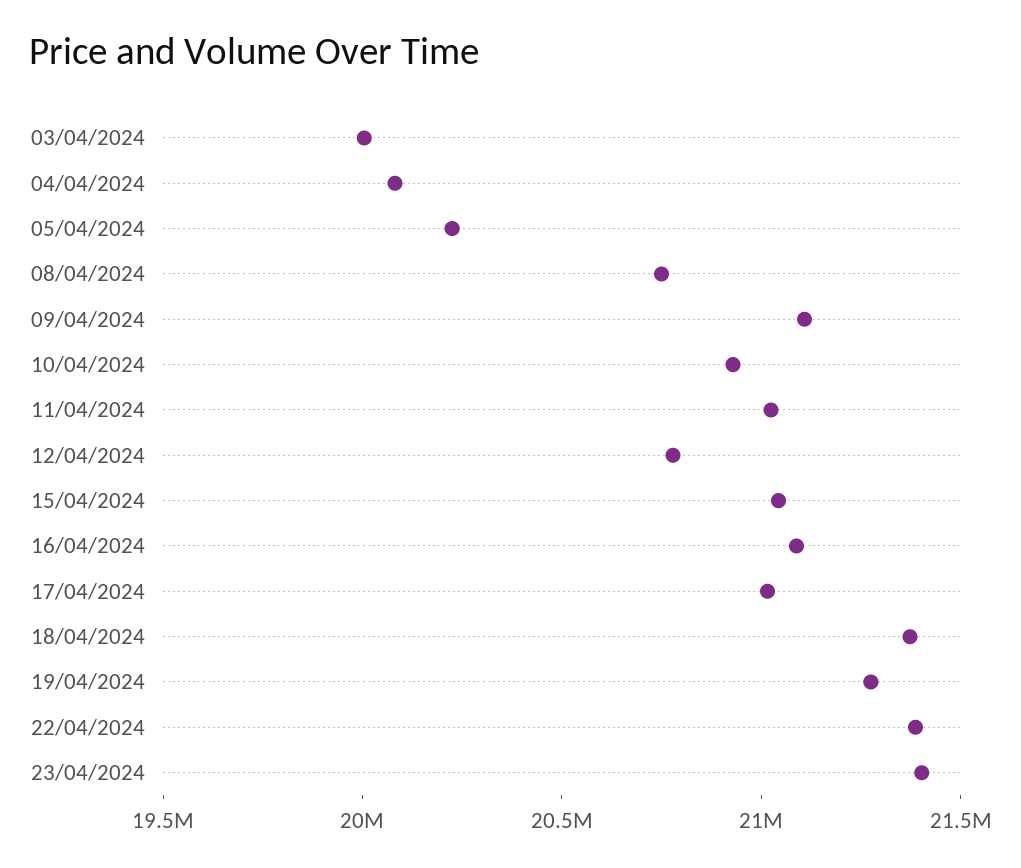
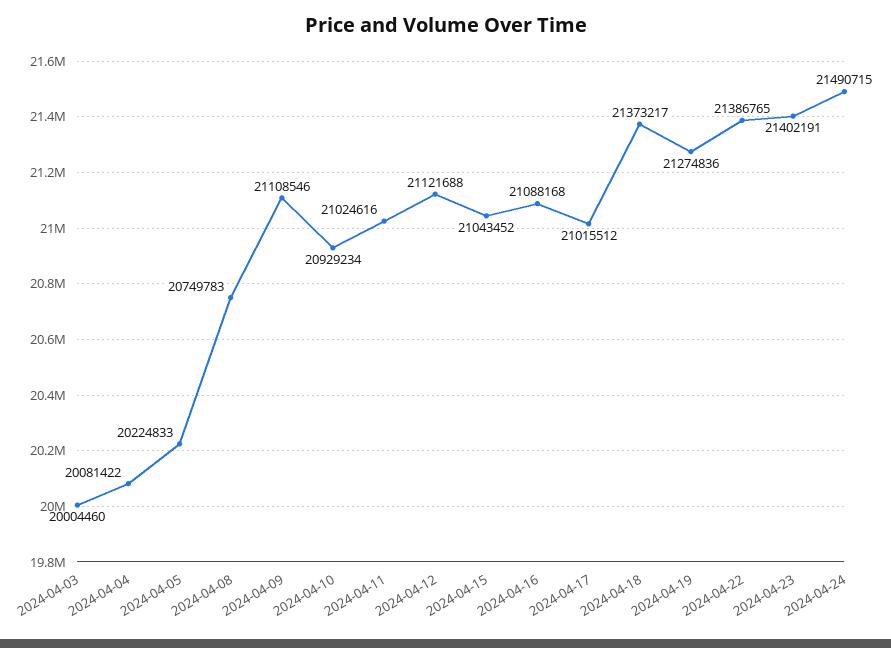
12/04/2024: 20800000 -> 21121688
2024-04-24: none -> 21490715

